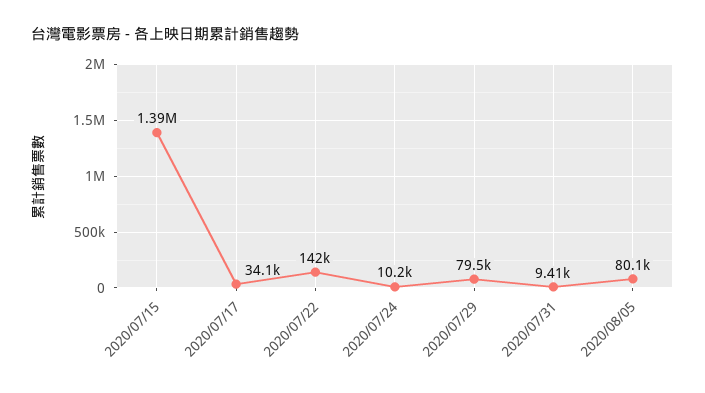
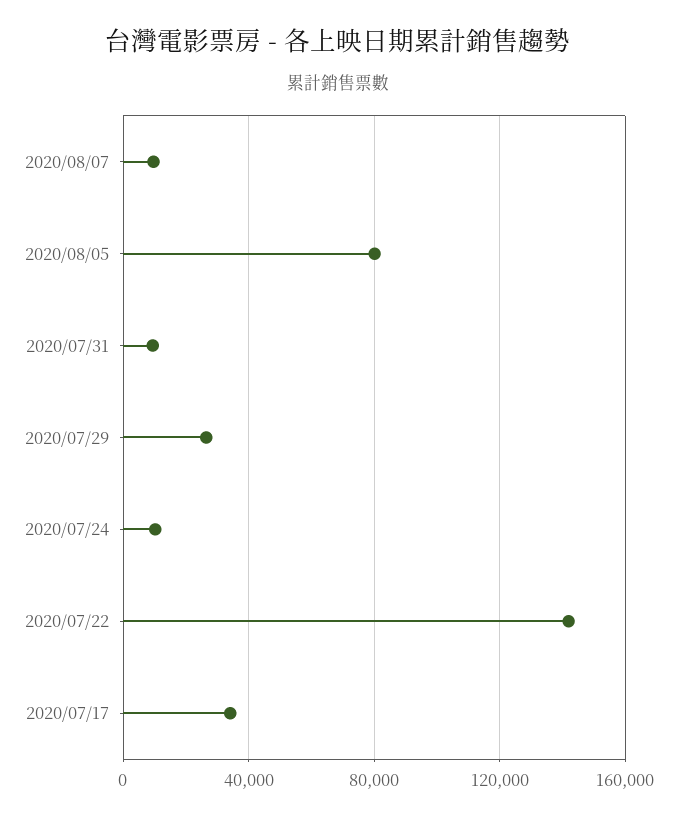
2020/07/15: 1390000 -> none
2020/07/29: 79500 -> 25000
2020/08/07: none -> 10000

